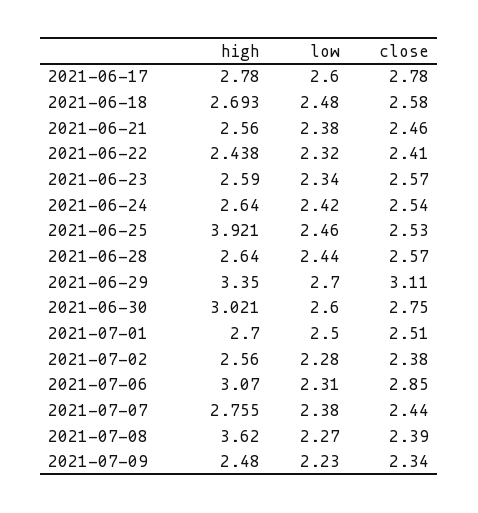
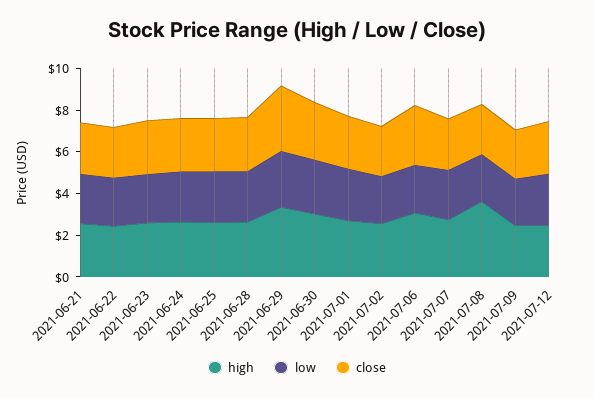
high, 2021-06-17: 2.78 -> none
low, 2021-06-17: 2.6 -> none
close, 2021-06-17: 2.78 -> none
high, 2021-06-18: 2.693 -> none
low, 2021-06-18: 2.48 -> none
close, 2021-06-18: 2.58 -> none
high, 2021-06-25: 3.921 -> 2.5
high, 2021-07-12: none -> 2.5
low, 2021-07-12: none -> 2.5
close, 2021-07-12: none -> 2.5

